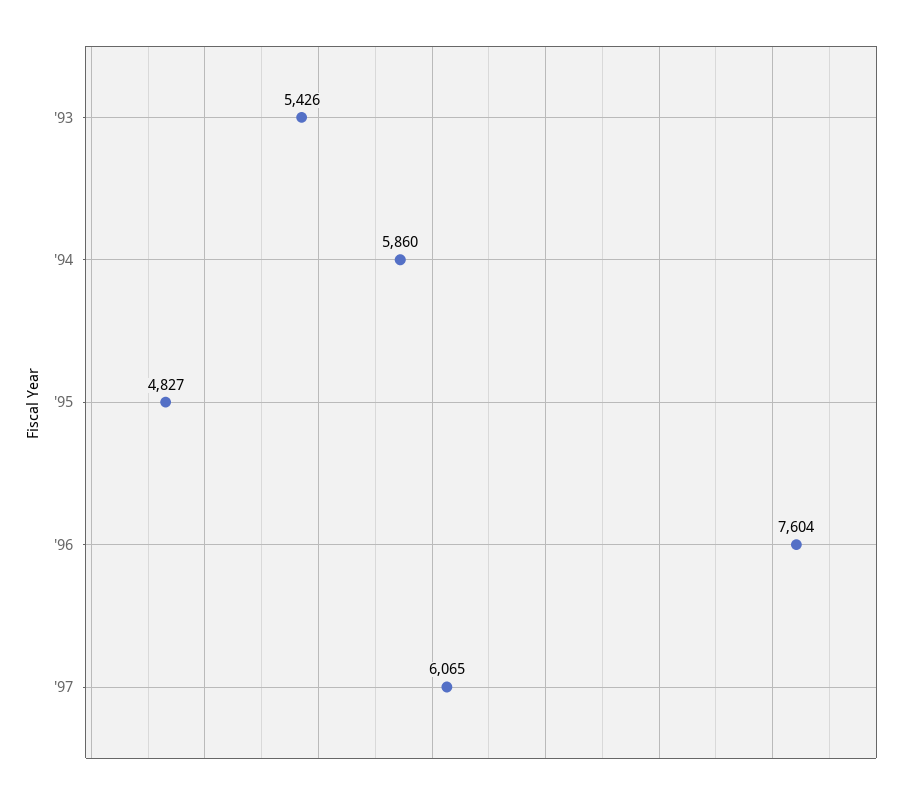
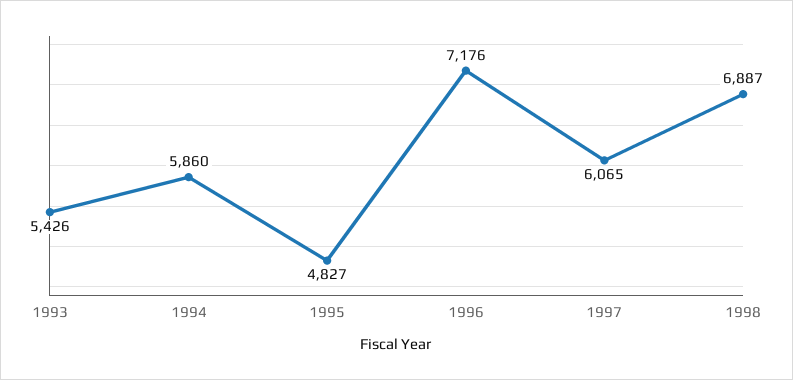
'96: 7604 -> 7176
1998: none -> 6887

